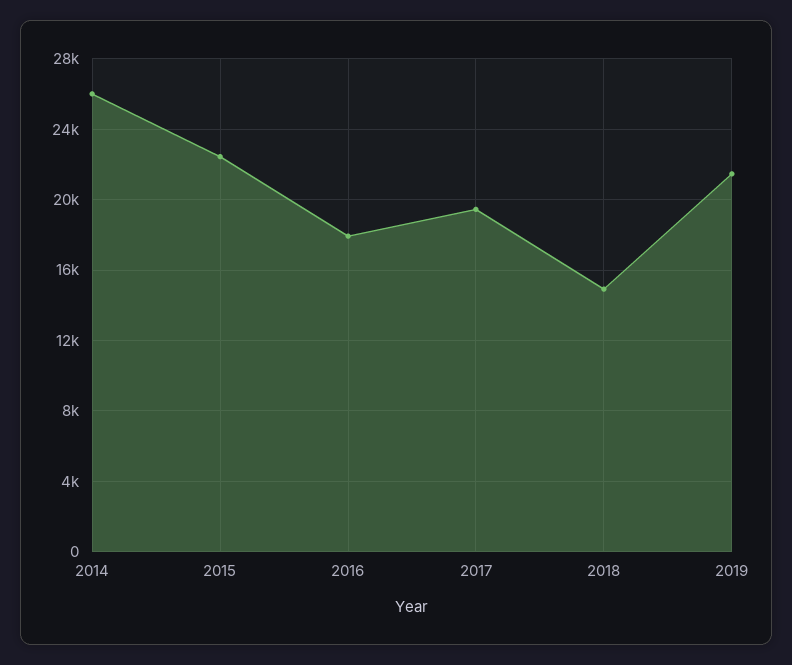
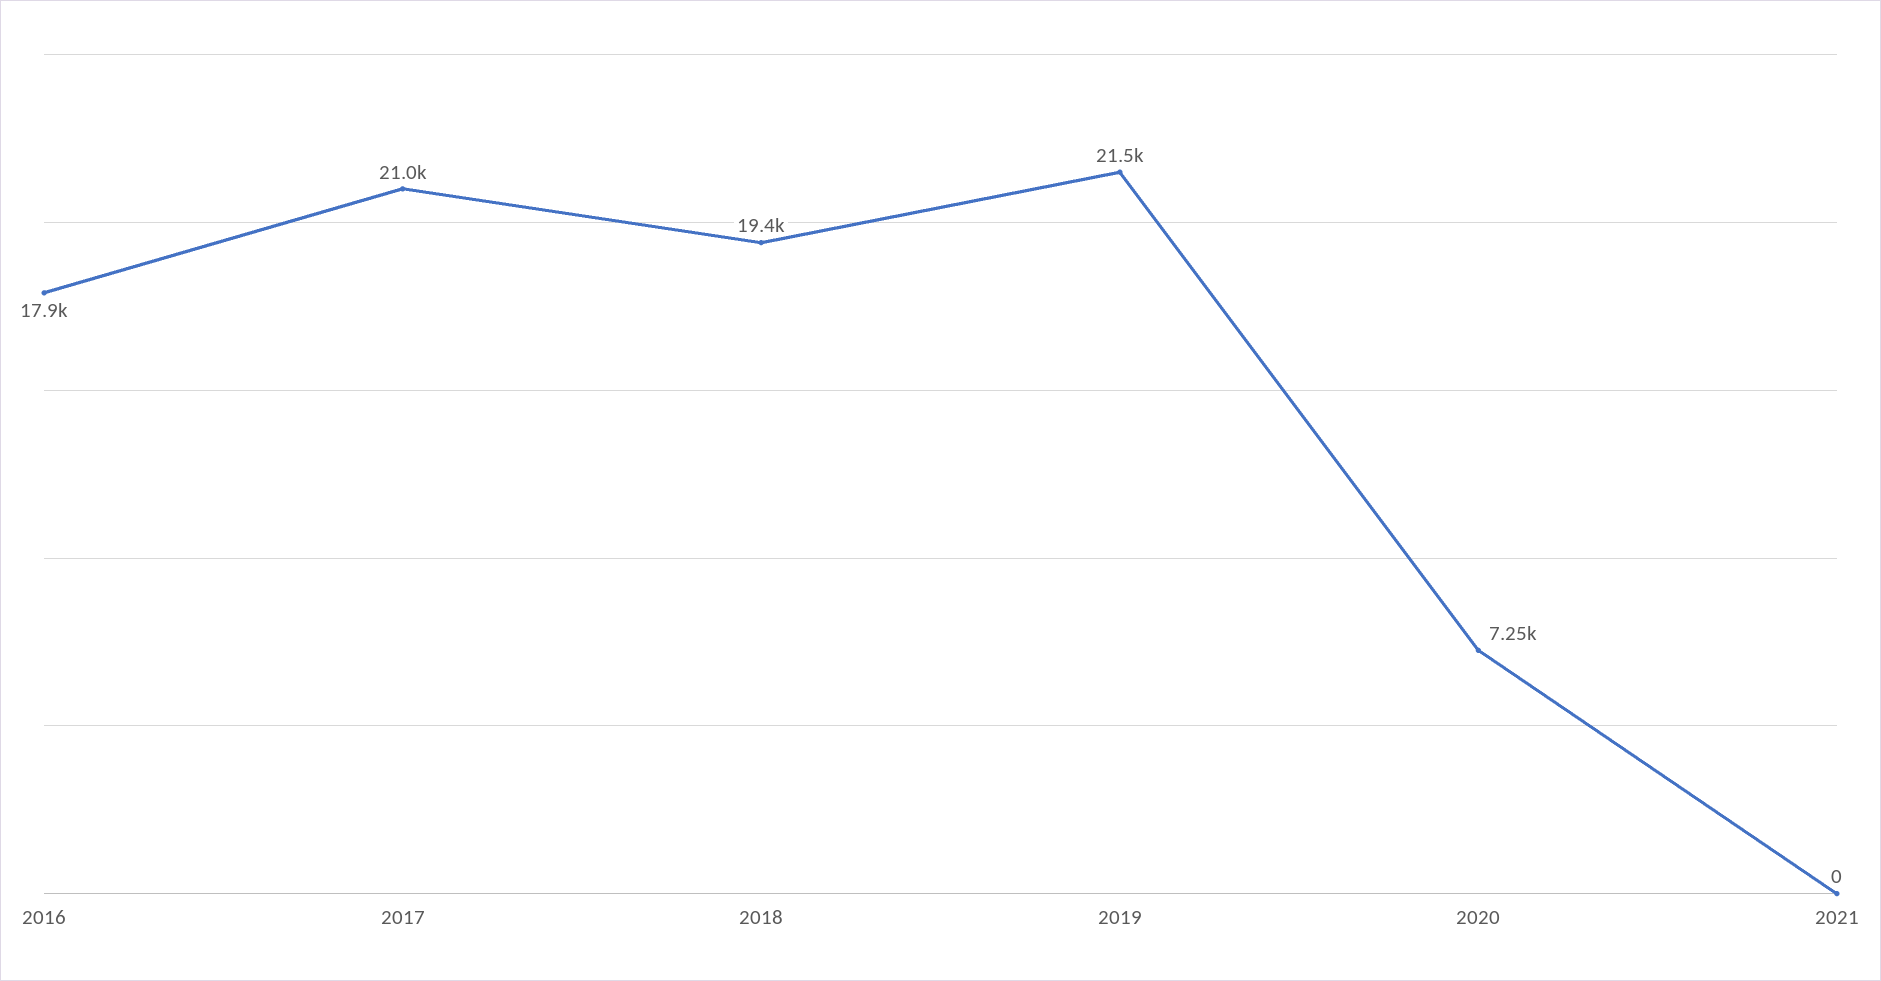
2014: 26000 -> none
2015: 22500 -> none
2017: 19500 -> 21000
2018: 15000 -> 19400
2020: none -> 7250
2021: none -> 0

